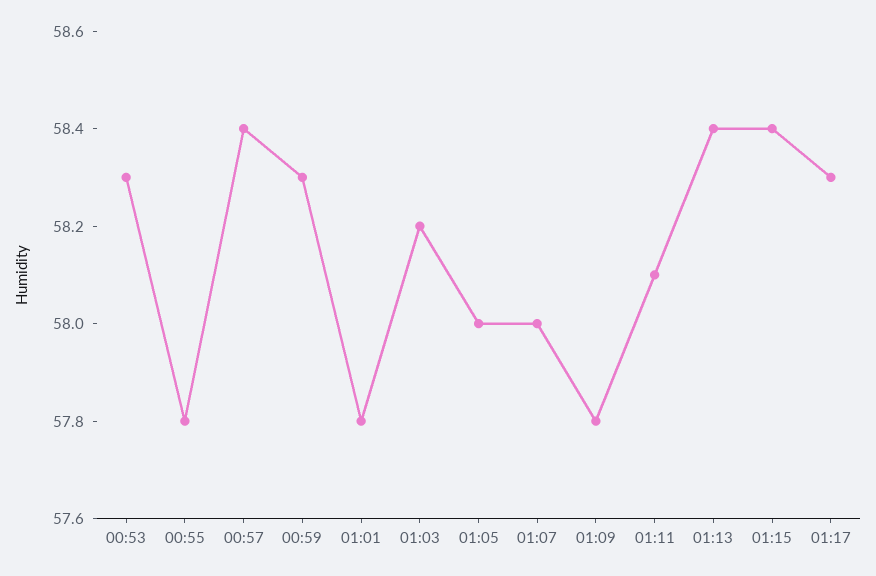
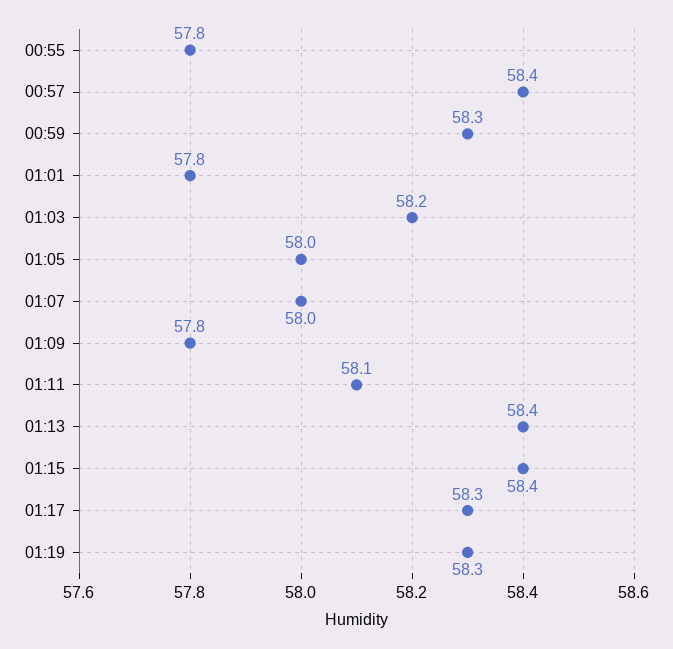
00:53: 58.3 -> none
01:19: none -> 58.3

